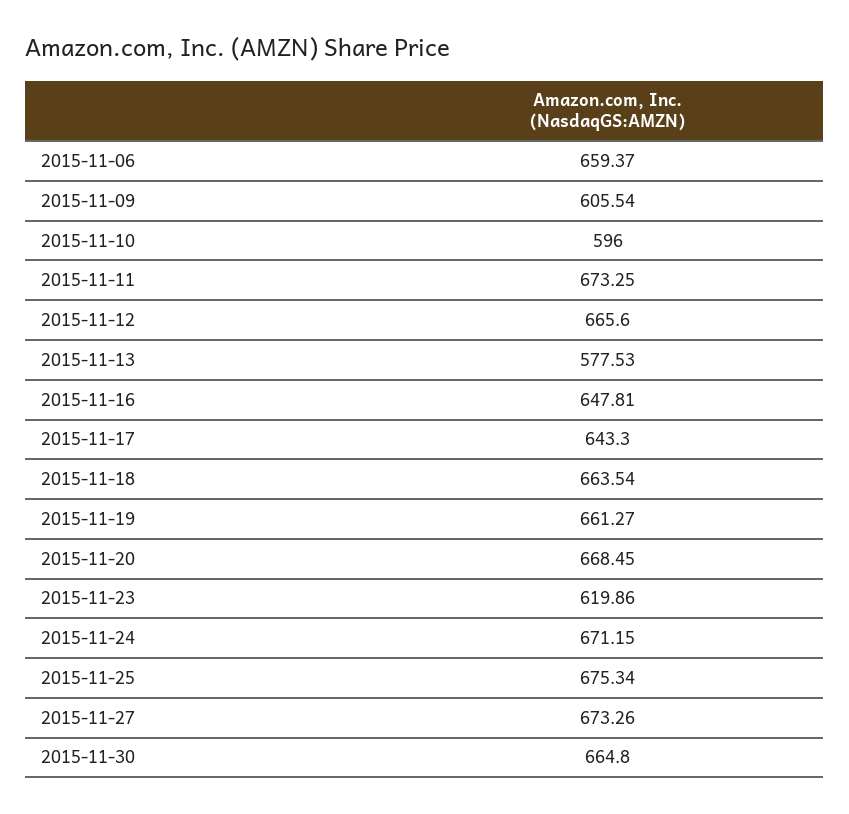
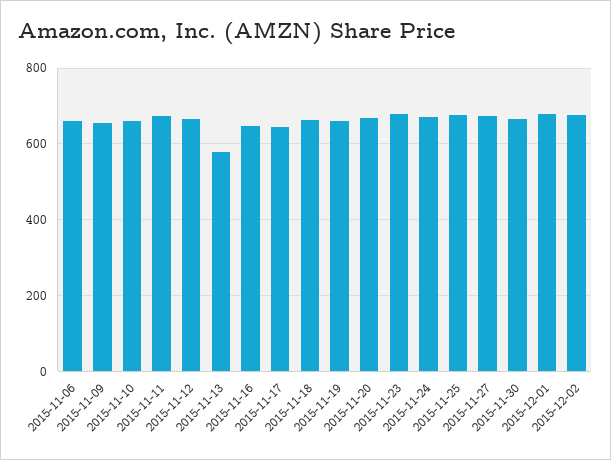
2015-11-09: 605.54 -> 660
2015-11-10: 596 -> 660
2015-11-23: 619.86 -> 680
2015-12-01: none -> 680
2015-12-02: none -> 680

